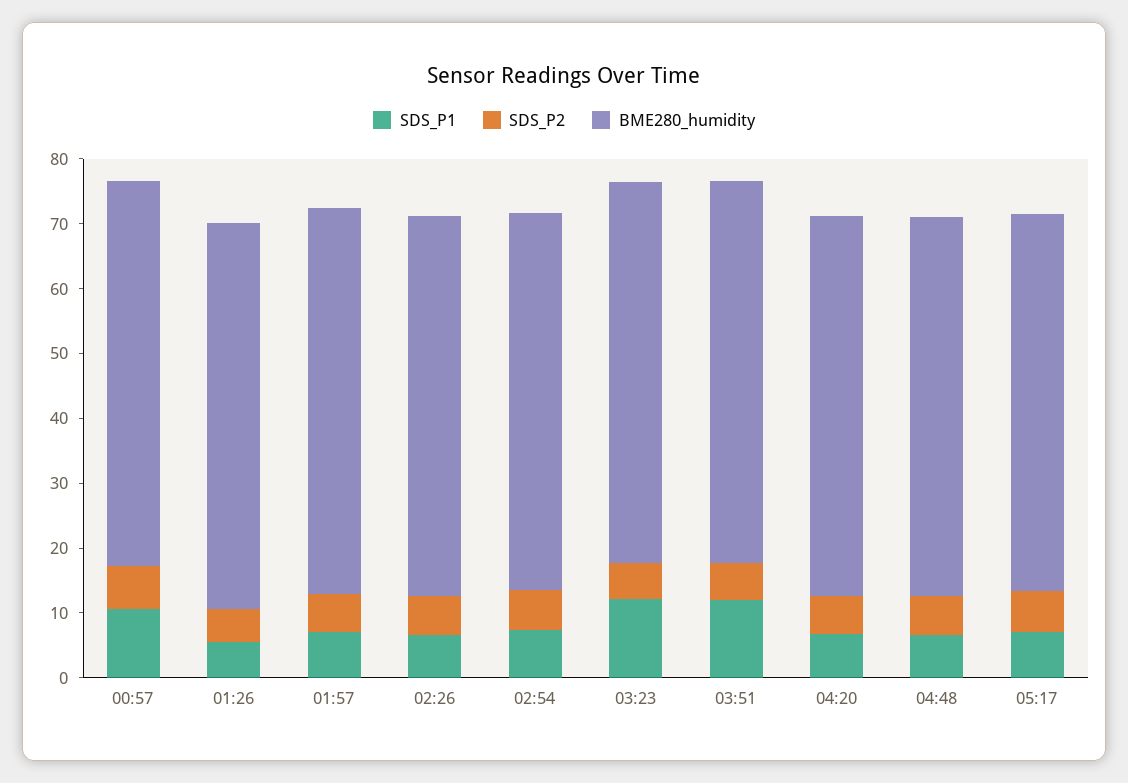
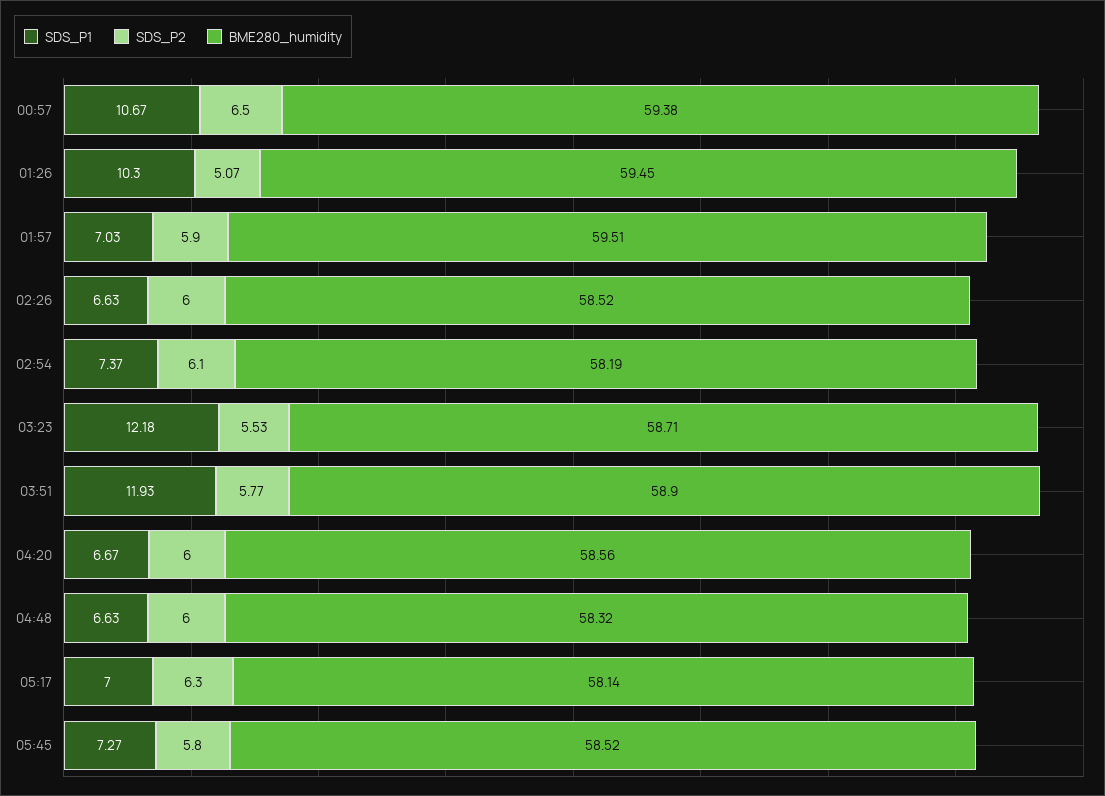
SDS_P1, 01:26: 6 -> 10.3
SDS_P1, 05:45: none -> 7.27
SDS_P2, 05:45: none -> 5.8
BME280_humidity, 05:45: none -> 58.52

